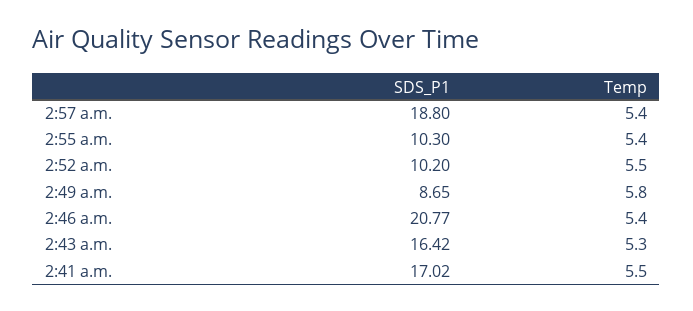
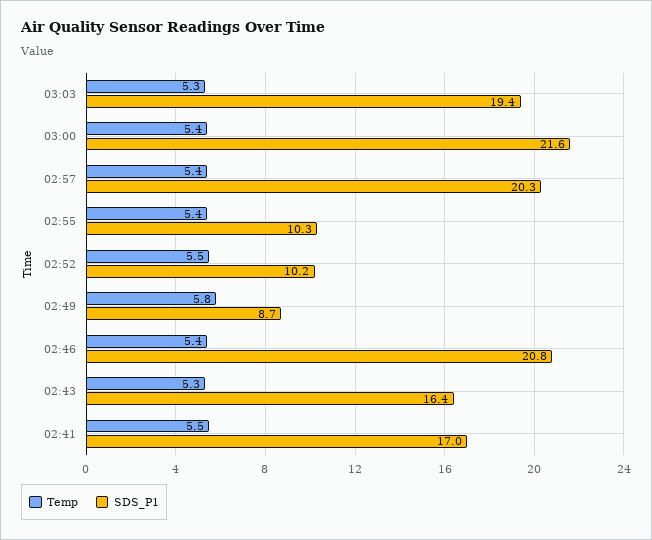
SDS_P1, 2:57 a.m.: 18.8 -> 20.3
Temp, 03:03: none -> 5.3
SDS_P1, 03:03: none -> 19.4
Temp, 03:00: none -> 5.4
SDS_P1, 03:00: none -> 21.6

